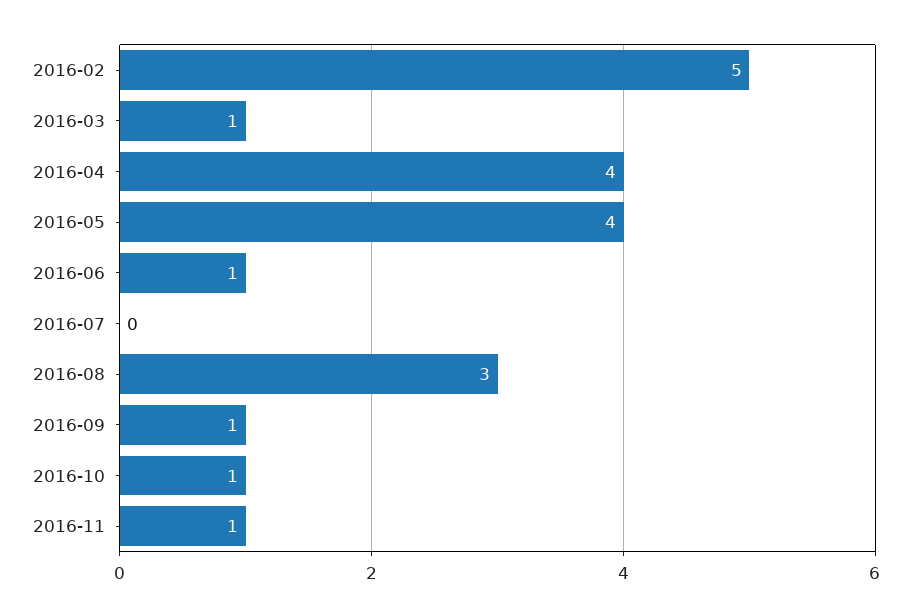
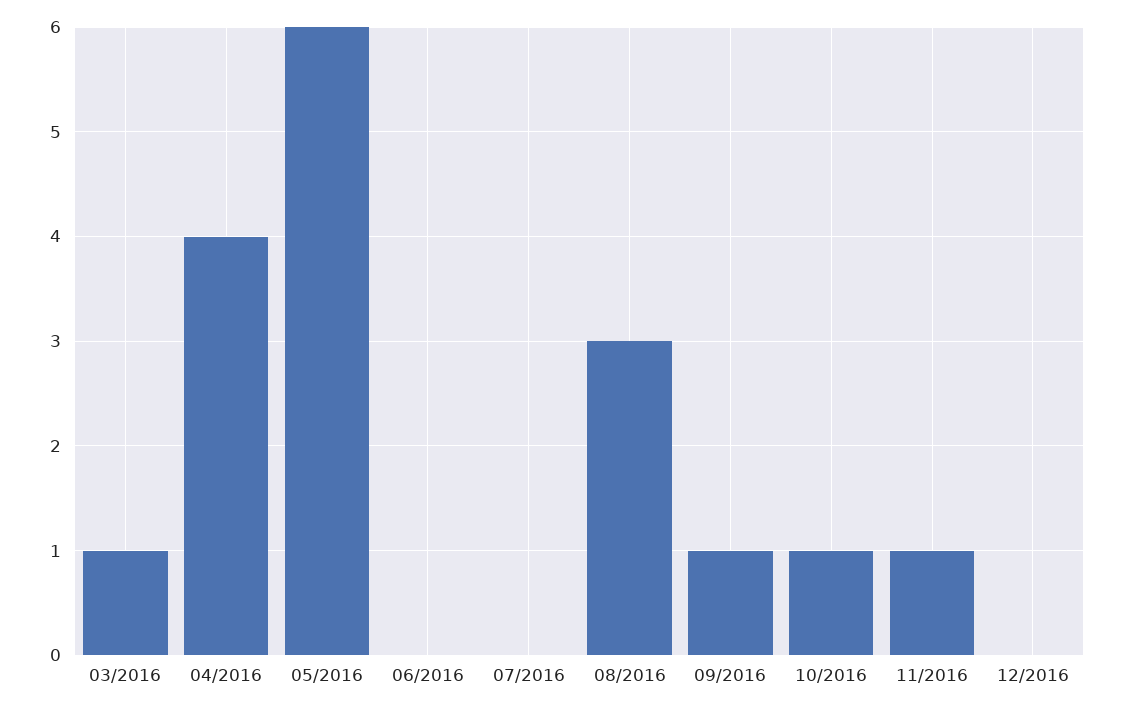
2016-02: 5 -> none
2016-05: 4 -> 6
2016-06: 1 -> 0
12/2016: none -> 0

